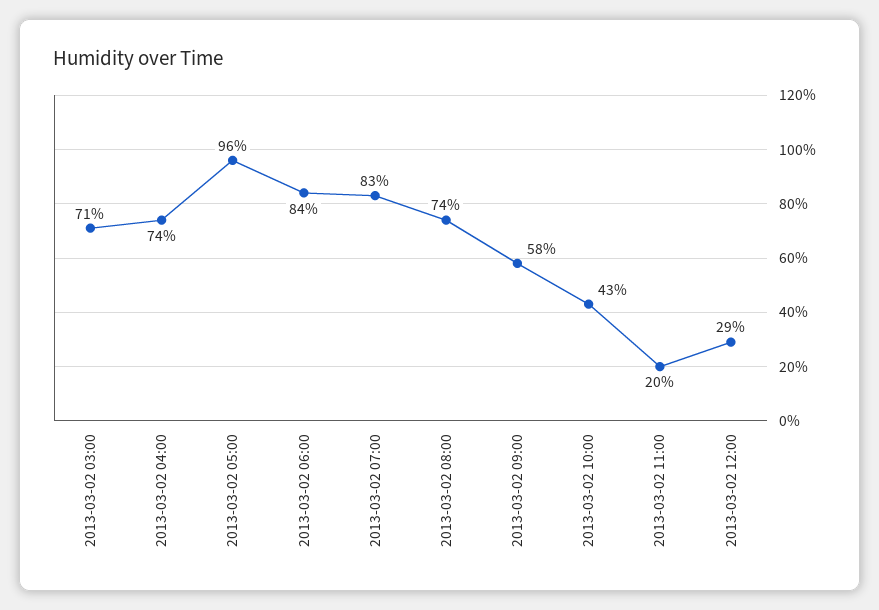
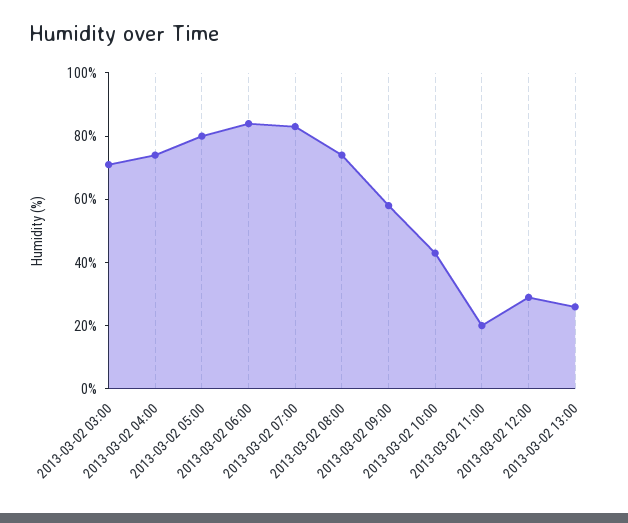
2013-03-02 05:00: 96 -> 80
2013-03-02 13:00: none -> 25

